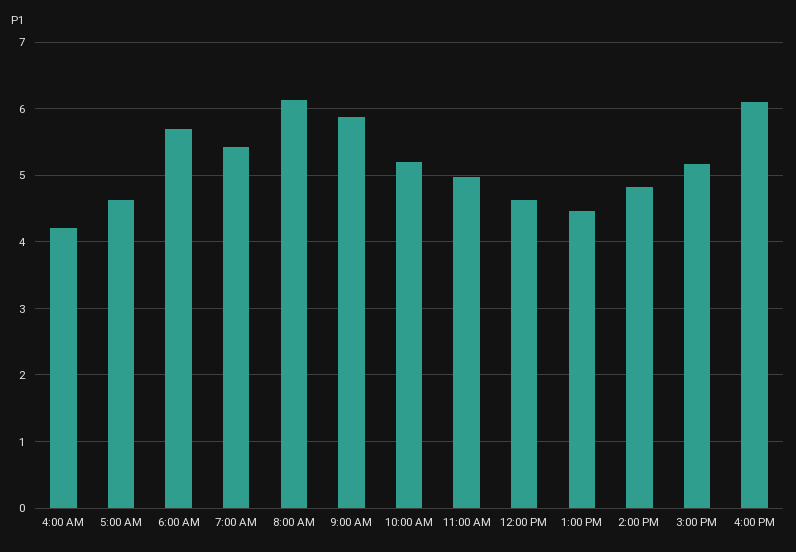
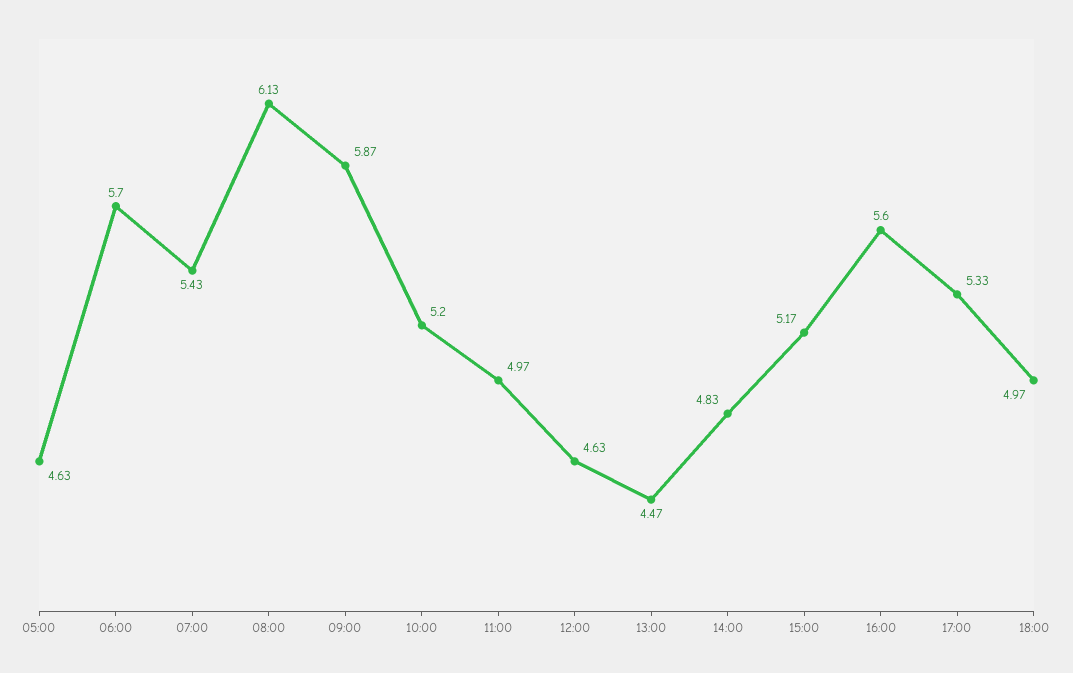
4:00 AM: 4.2 -> none
4:00 PM: 6.1 -> 5.6
17:00: none -> 5.33
18:00: none -> 4.97

